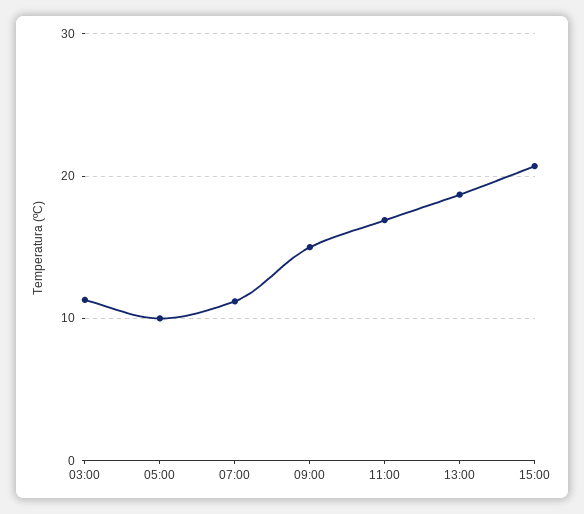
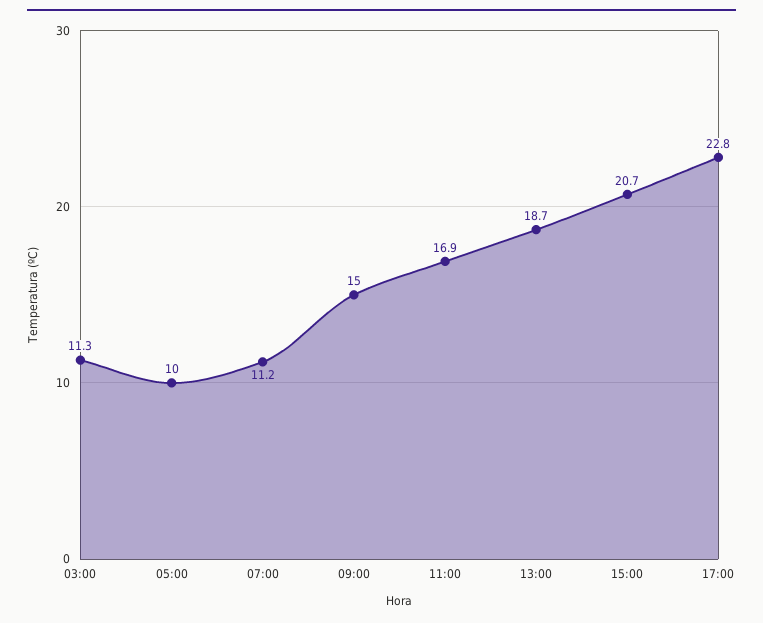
17:00: none -> 22.8

